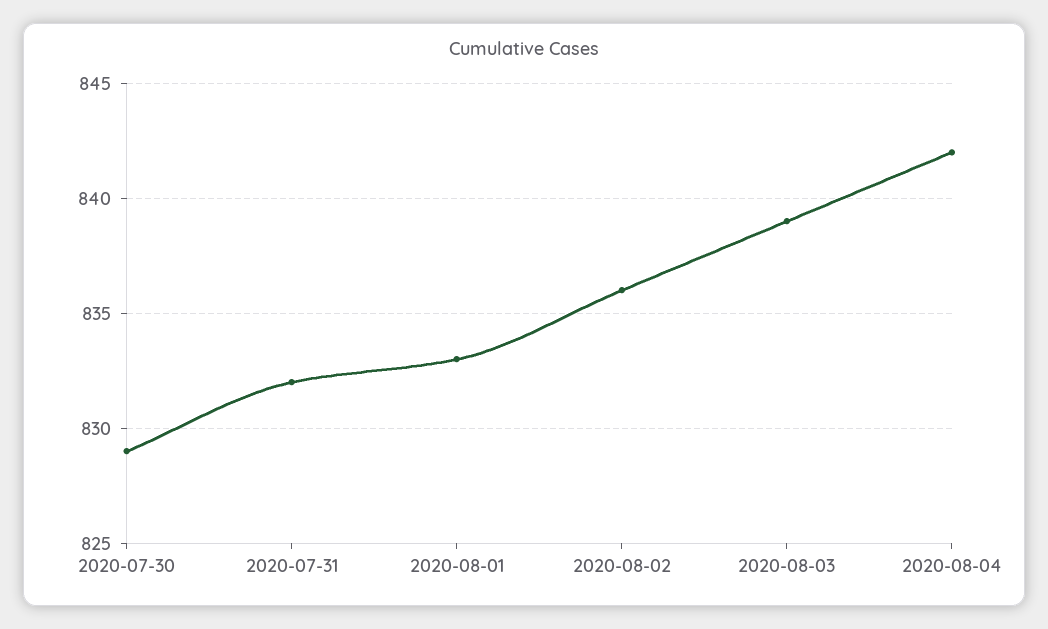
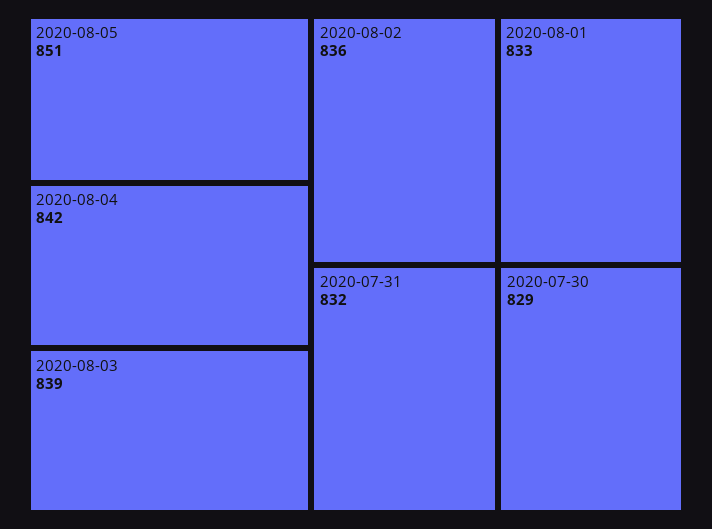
2020-08-05: none -> 851

